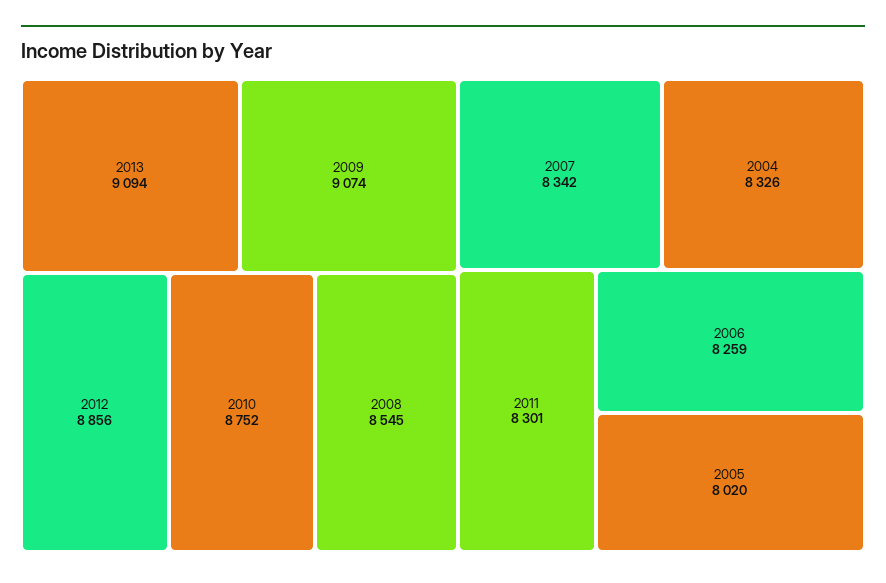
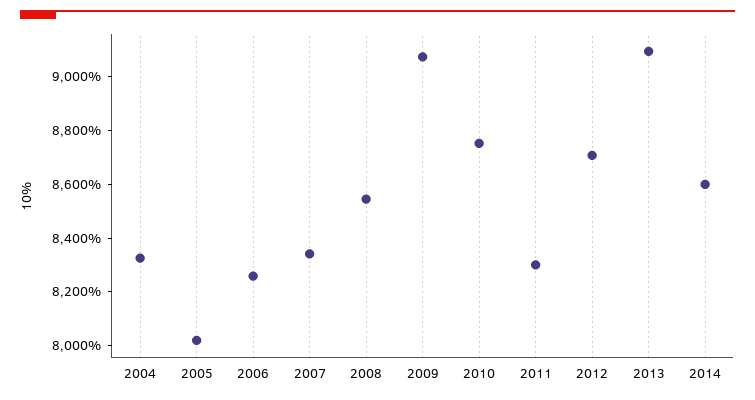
2012: 8856 -> 8700
2014: none -> 8600

